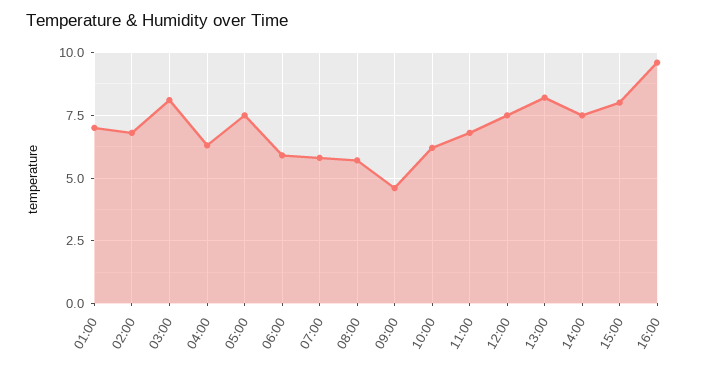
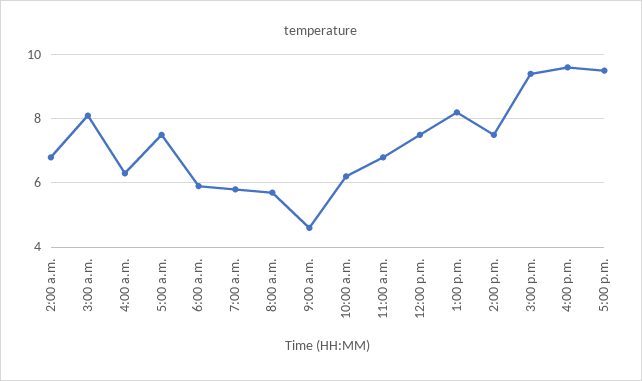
01:00: 7 -> none
15:00: 8 -> 9.5
5:00 p.m.: none -> 9.5

